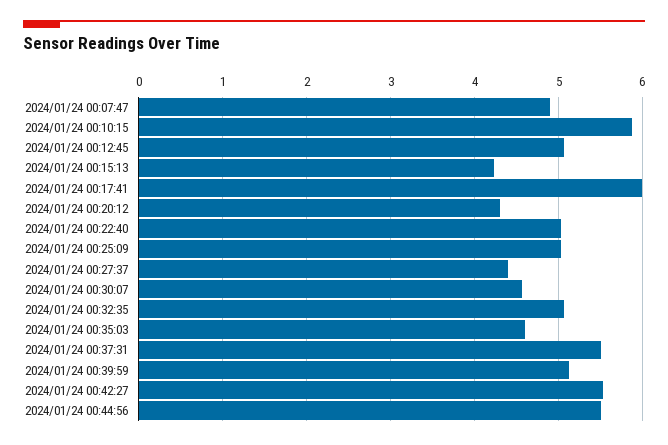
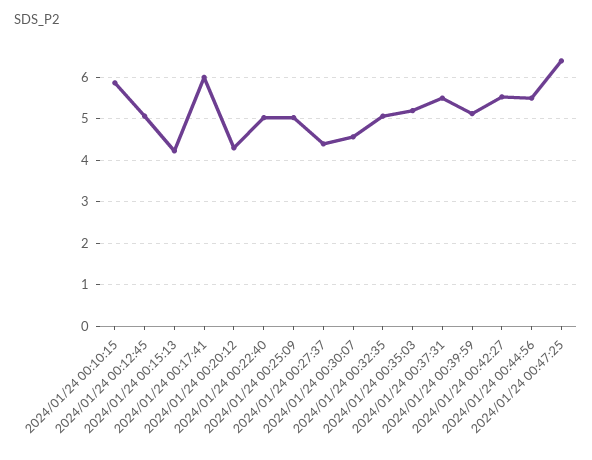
2024/01/24 00:07:47: 4.9 -> none
2024/01/24 00:35:03: 4.6 -> 5.2
2024/01/24 00:47:25: none -> 6.4

